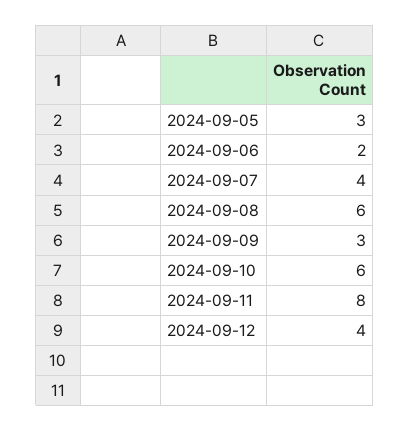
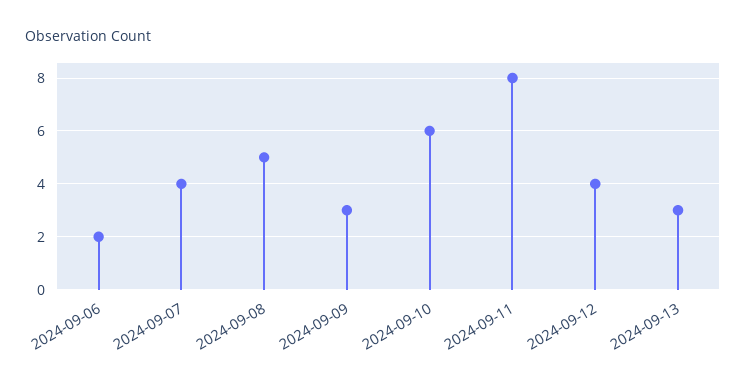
2024-09-05: 3 -> none
2024-09-08: 6 -> 5
2024-09-13: none -> 3

